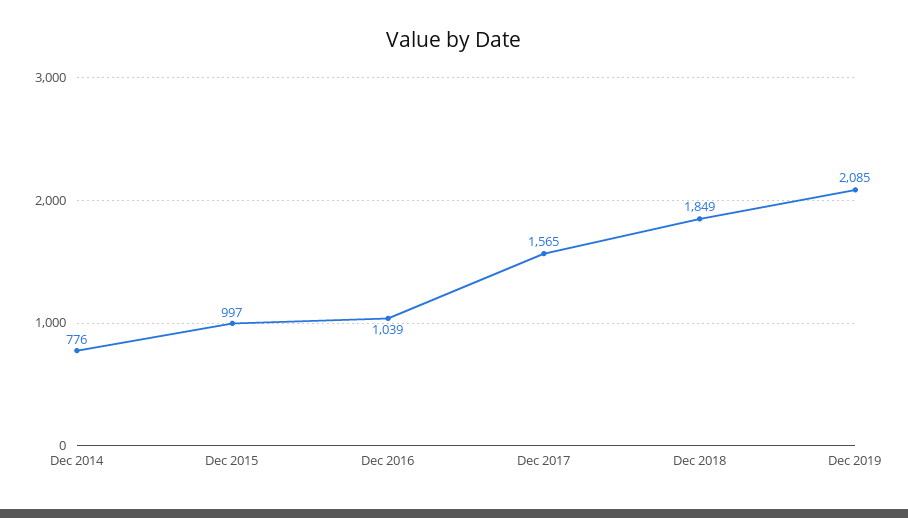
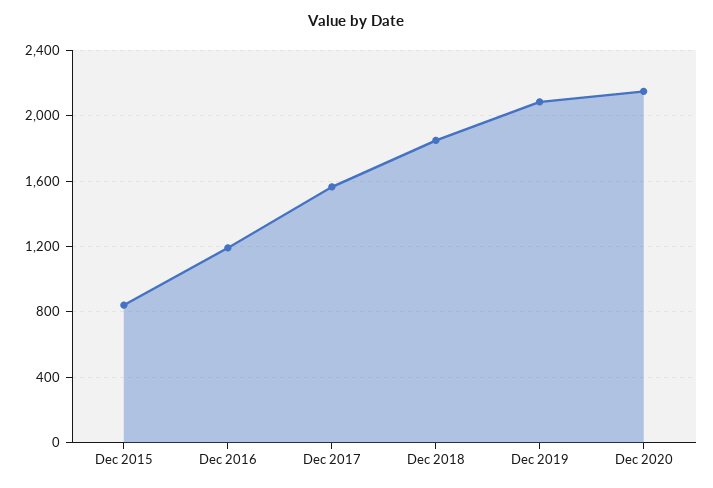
Dec 2014: 776 -> none
Dec 2015: 997 -> 850
Dec 2016: 1039 -> 1200
Dec 2020: none -> 2150

